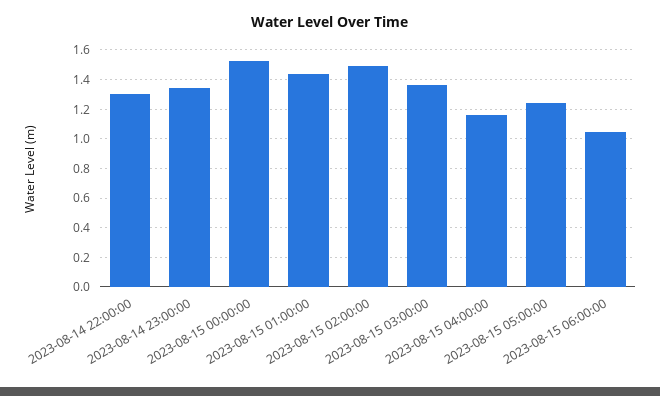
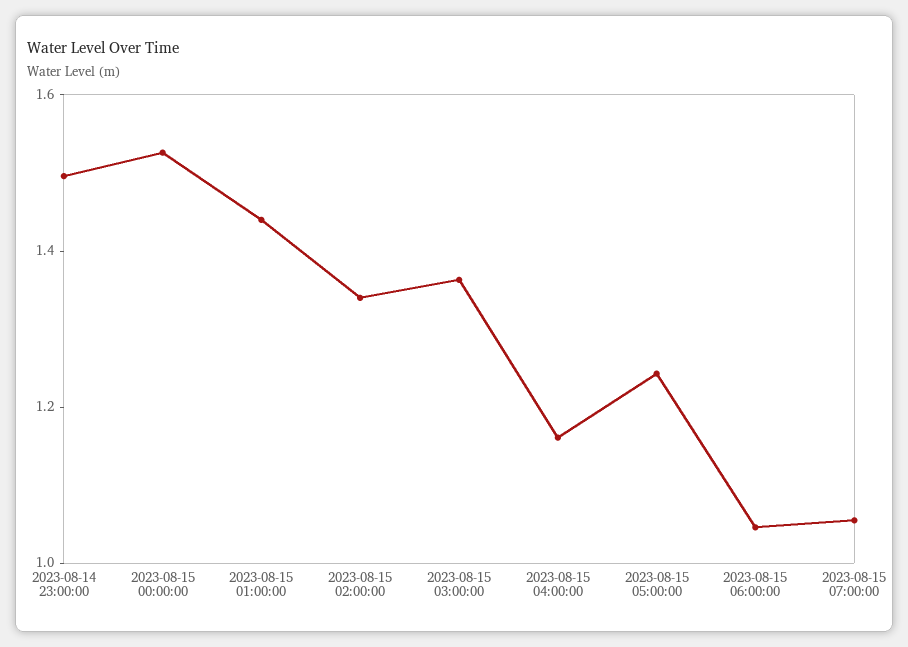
2023-08-14 22:00:00: 1.3 -> none
2023-08-14 23:00:00: 1.35 -> 1.5
2023-08-15 02:00:00: 1.5 -> 1.35
2023-08-15 07:00:00: none -> 1.05

